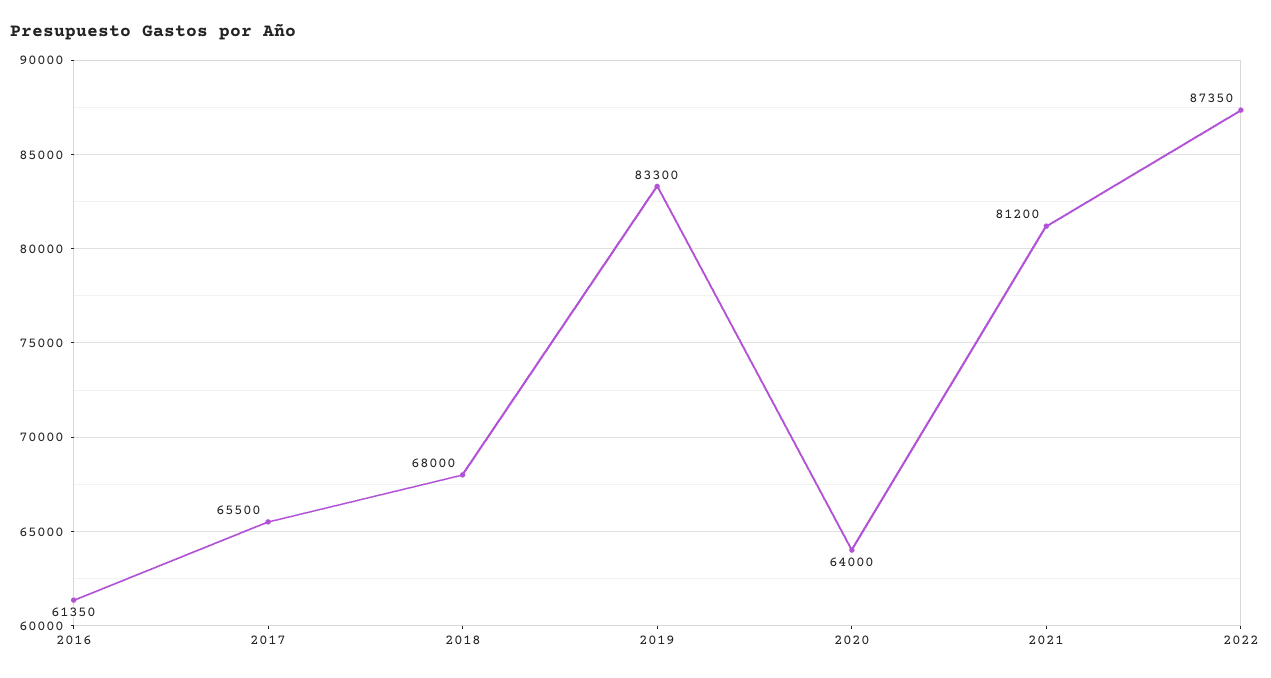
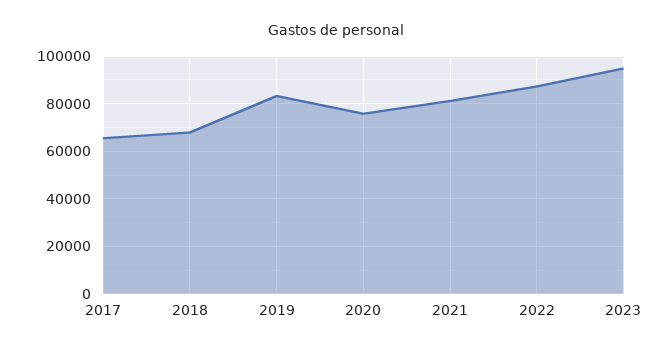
2016: 61350 -> none
2020: 64000 -> 75000
2023: none -> 95000

